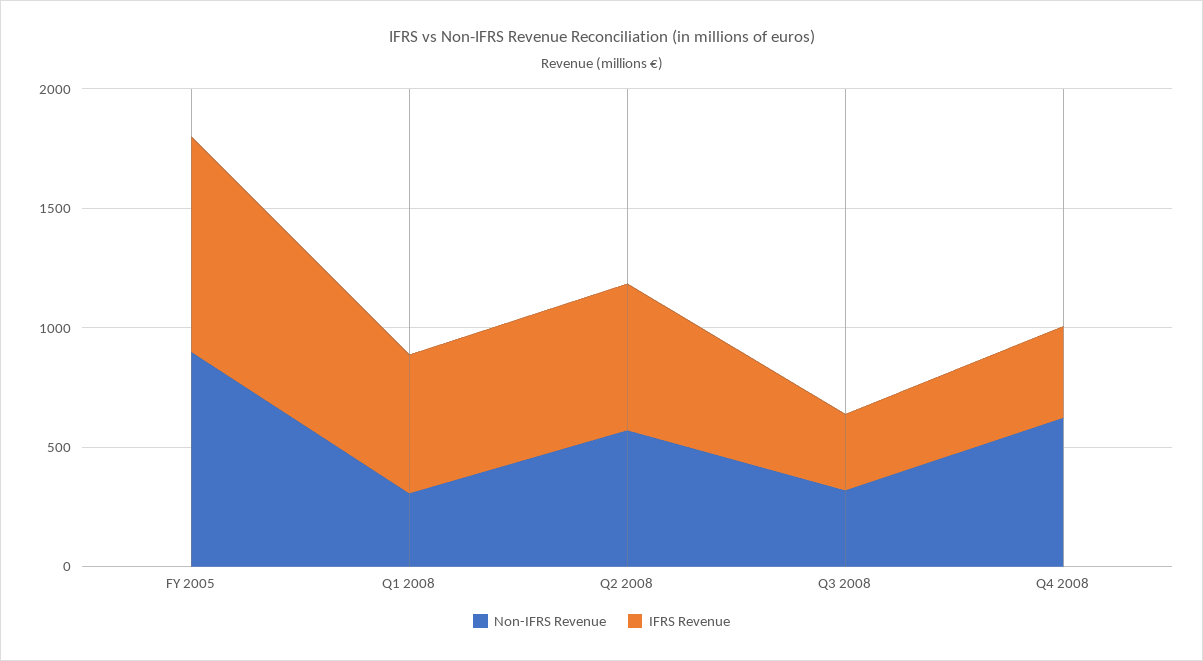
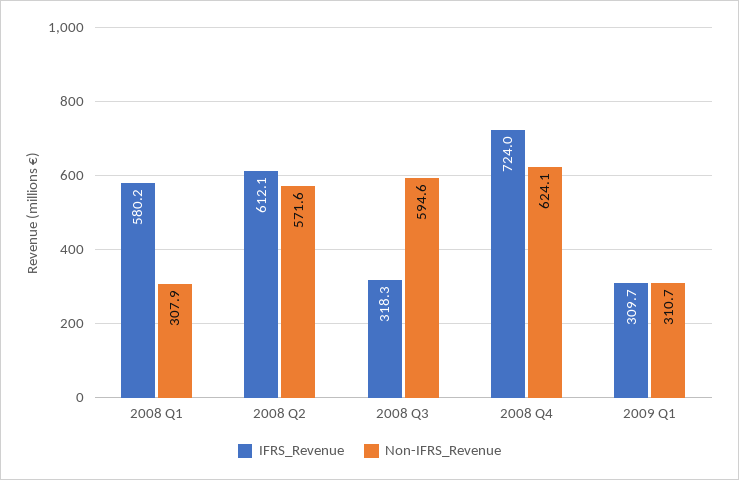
Non-IFRS Revenue, FY 2005: 900 -> none
IFRS Revenue, FY 2005: 900 -> none
Non-IFRS Revenue, Q3 2008: 300 -> 594.6
IFRS Revenue, Q4 2008: 400 -> 724
IFRS Revenue, 2009 Q1: none -> 309.7
Non-IFRS Revenue, 2009 Q1: none -> 310.7

